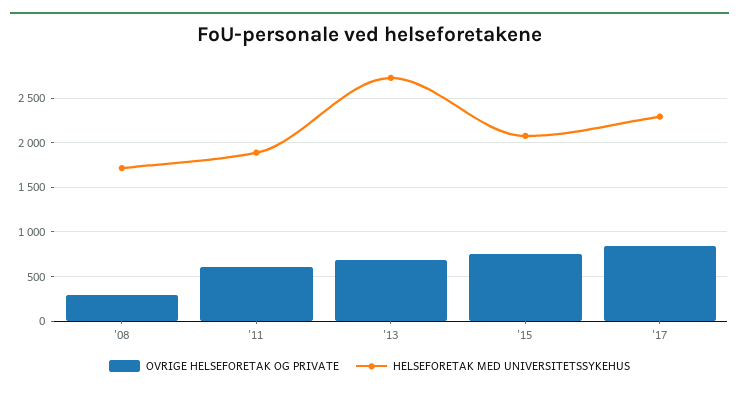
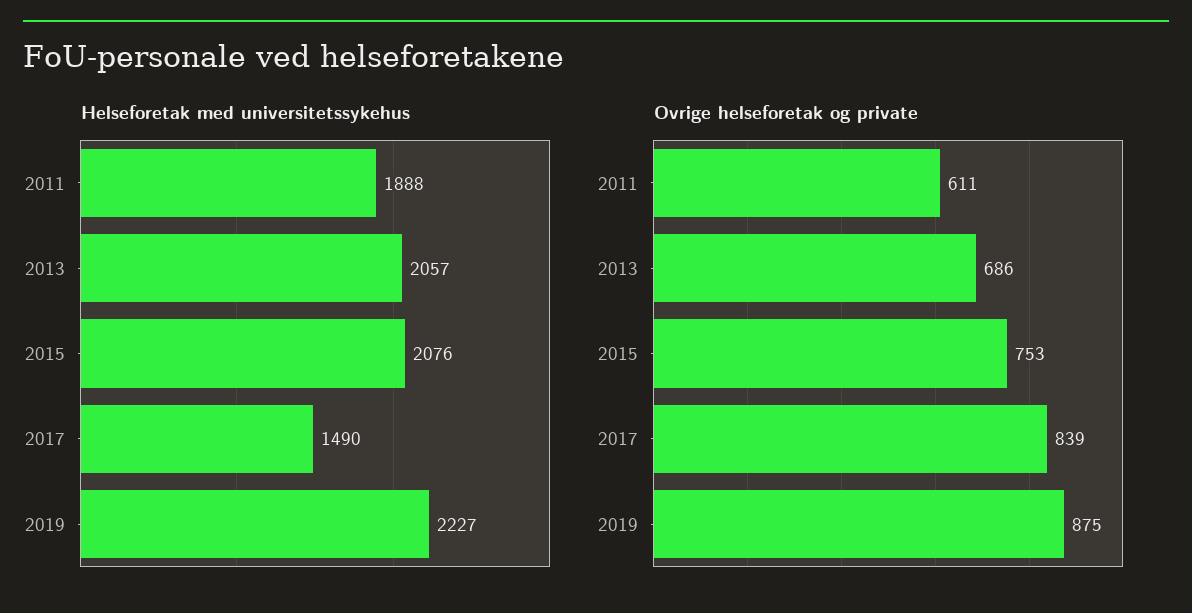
OVRIGE HELSEFORETAK OG PRIVATE, '08: 300 -> none
HELSEFORETAK MED UNIVERSITETSSYKEHUS, '08: 1700 -> none
HELSEFORETAK MED UNIVERSITETSSYKEHUS, '13: 2700 -> 2057
HELSEFORETAK MED UNIVERSITETSSYKEHUS, '17: 2300 -> 1490
HELSEFORETAK MED UNIVERSITETSSYKEHUS, 2019: none -> 2227
OVRIGE HELSEFORETAK OG PRIVATE, 2019: none -> 875

